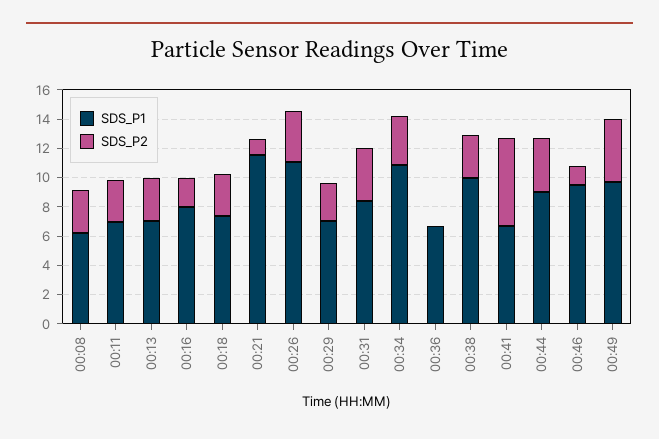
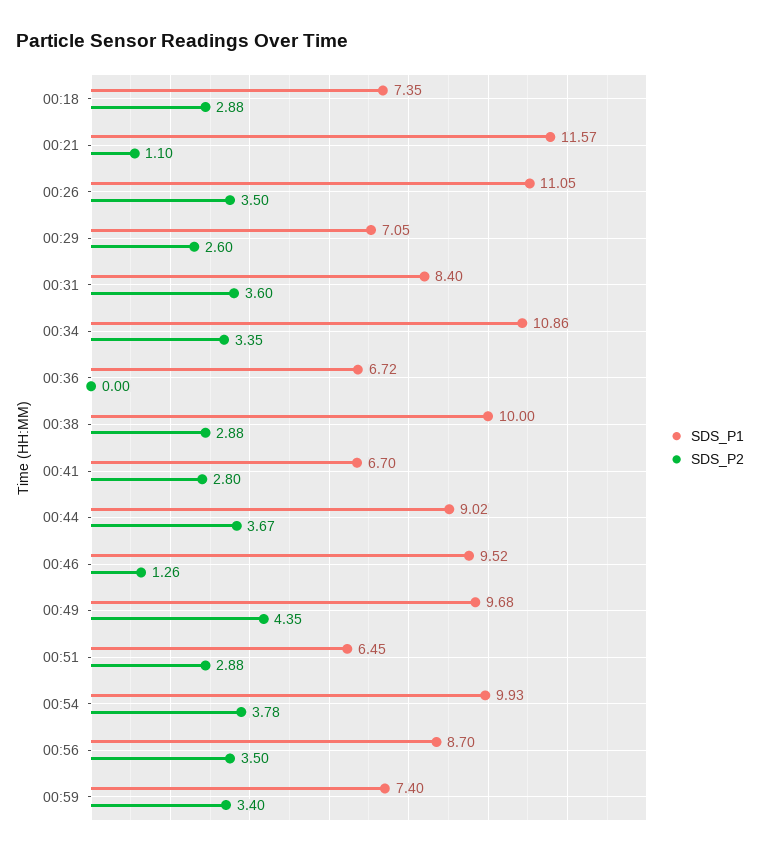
SDS_P1, 00:08: 6 -> none
SDS_P2, 00:08: 3 -> none
SDS_P1, 00:11: 7 -> none
SDS_P2, 00:11: 3 -> none
SDS_P1, 00:13: 7 -> none
SDS_P2, 00:13: 3 -> none
SDS_P1, 00:16: 8 -> none
SDS_P2, 00:16: 2 -> none
SDS_P2, 00:41: 6 -> 2.8
SDS_P1, 00:51: none -> 6.45
SDS_P2, 00:51: none -> 2.88
SDS_P1, 00:54: none -> 9.93
SDS_P2, 00:54: none -> 3.78
SDS_P1, 00:56: none -> 8.7
SDS_P2, 00:56: none -> 3.5
SDS_P1, 00:59: none -> 7.4
SDS_P2, 00:59: none -> 3.4

